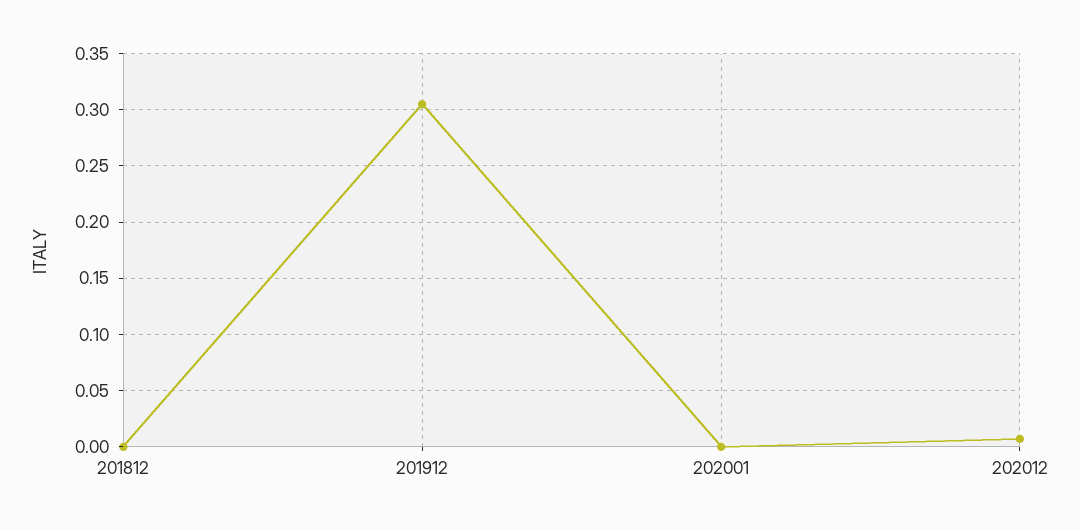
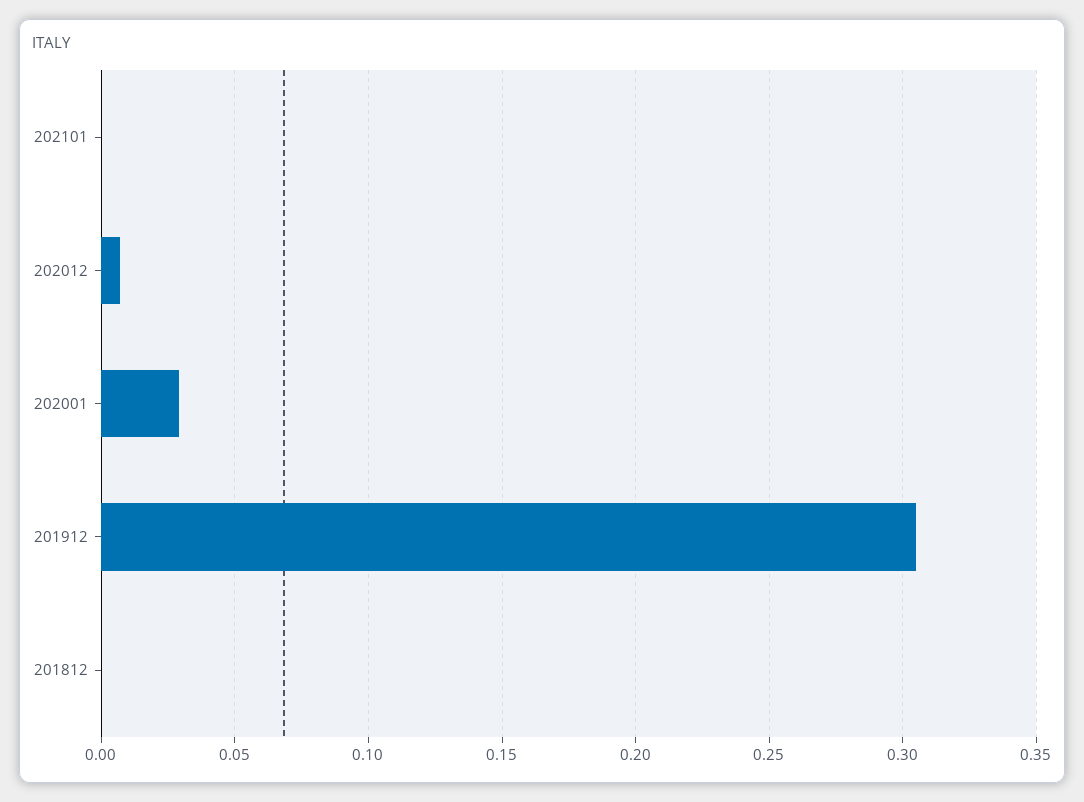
202001: 0 -> 0.03
202101: none -> 0

